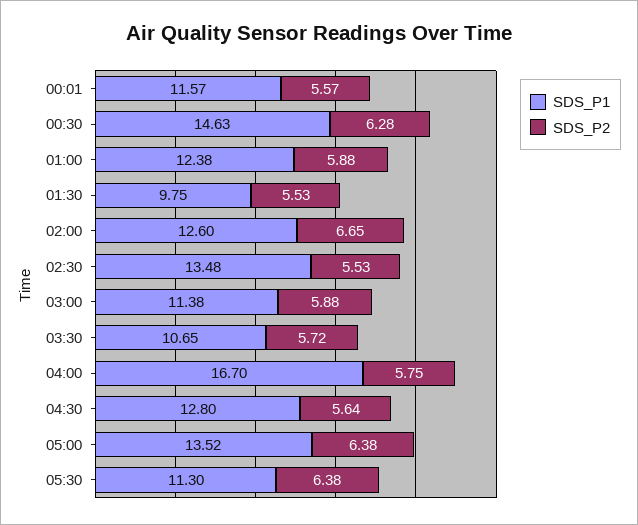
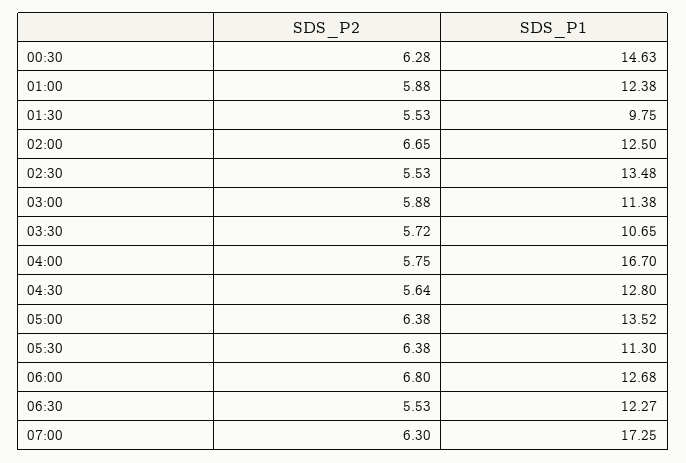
SDS_P1, 00:01: 11.57 -> none
SDS_P2, 00:01: 5.57 -> none
SDS_P1, 02:00: 12.6 -> 12.5
SDS_P2, 06:00: none -> 6.8
SDS_P1, 06:00: none -> 12.68
SDS_P2, 06:30: none -> 5.53
SDS_P1, 06:30: none -> 12.27
SDS_P2, 07:00: none -> 6.3
SDS_P1, 07:00: none -> 17.25

